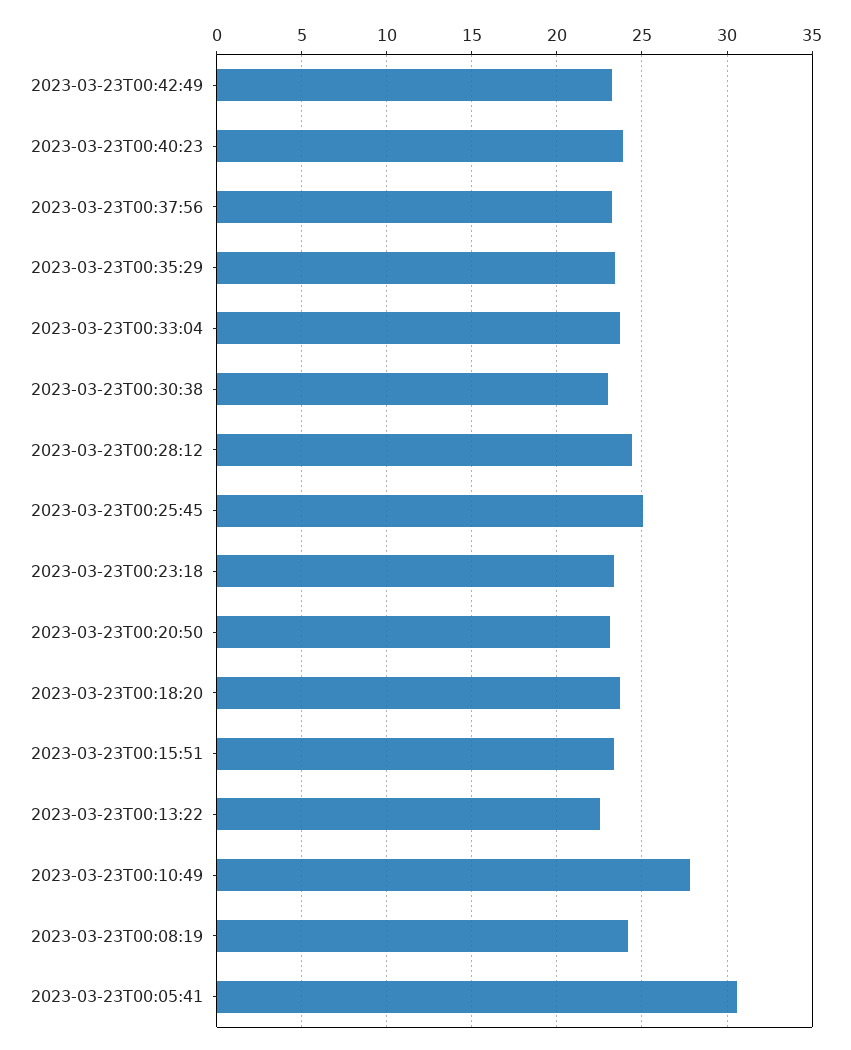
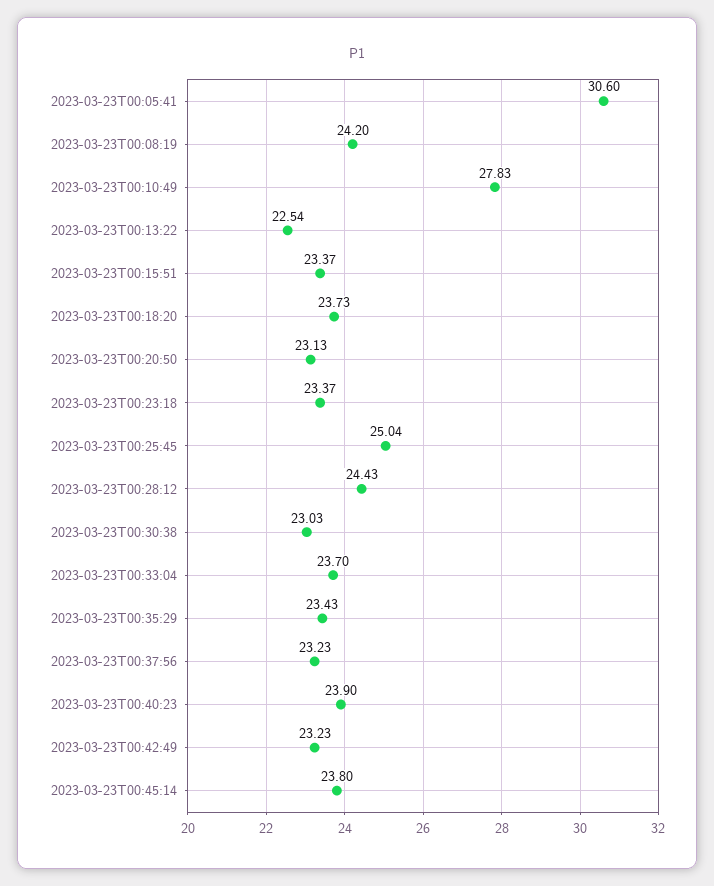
2023-03-23T00:45:14: none -> 23.8

